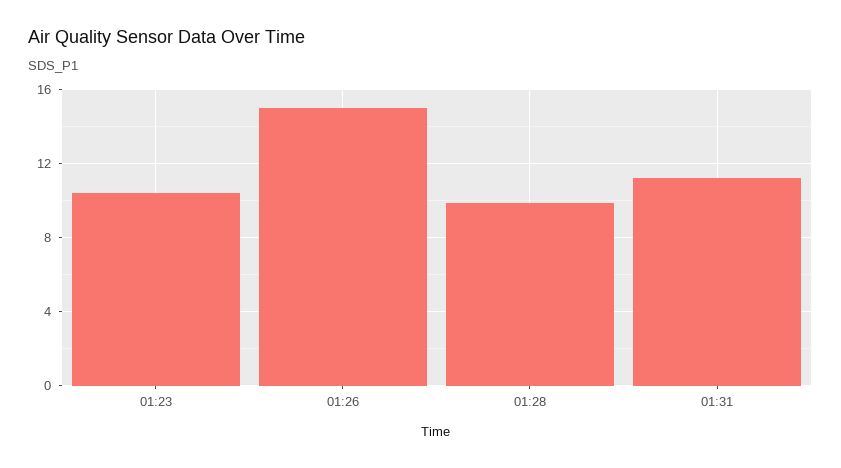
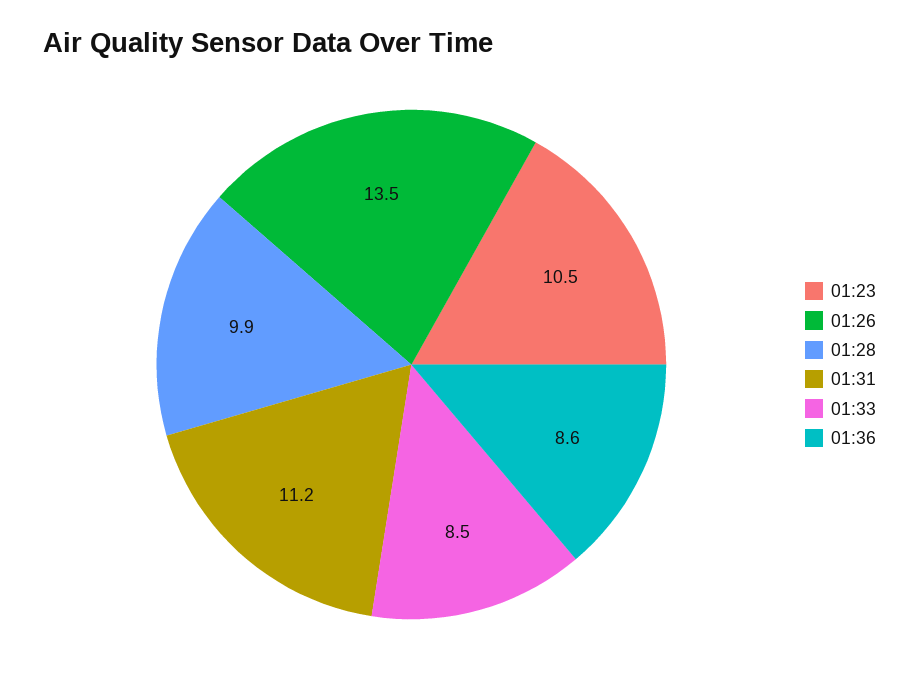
01:26: 15 -> 13.5
01:33: none -> 8.5
01:36: none -> 8.6

